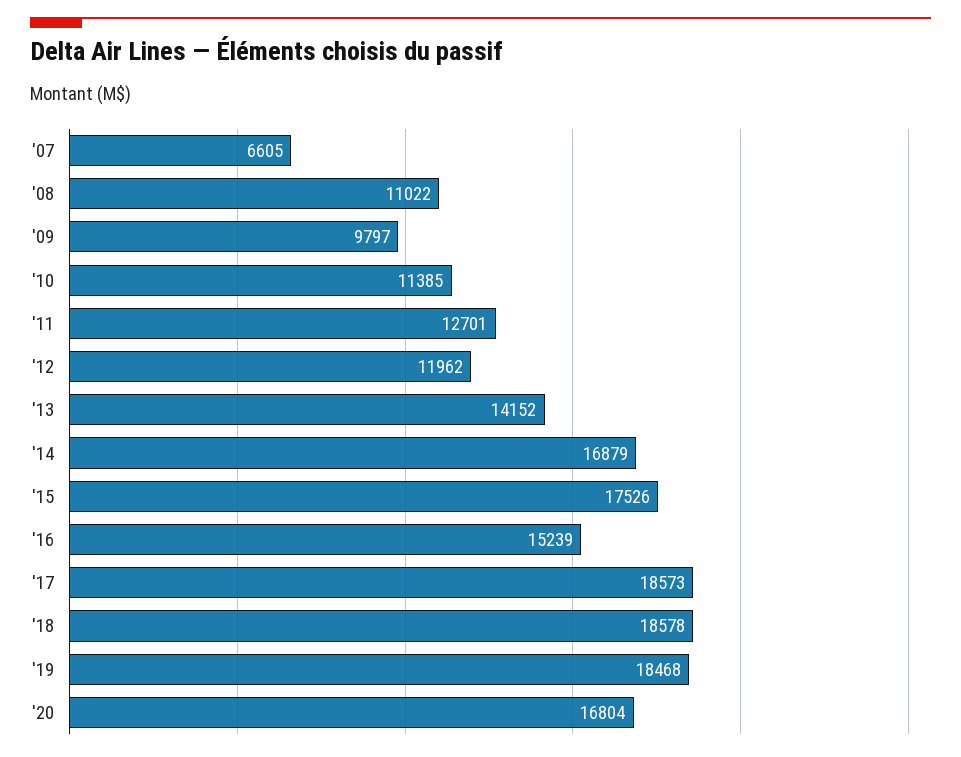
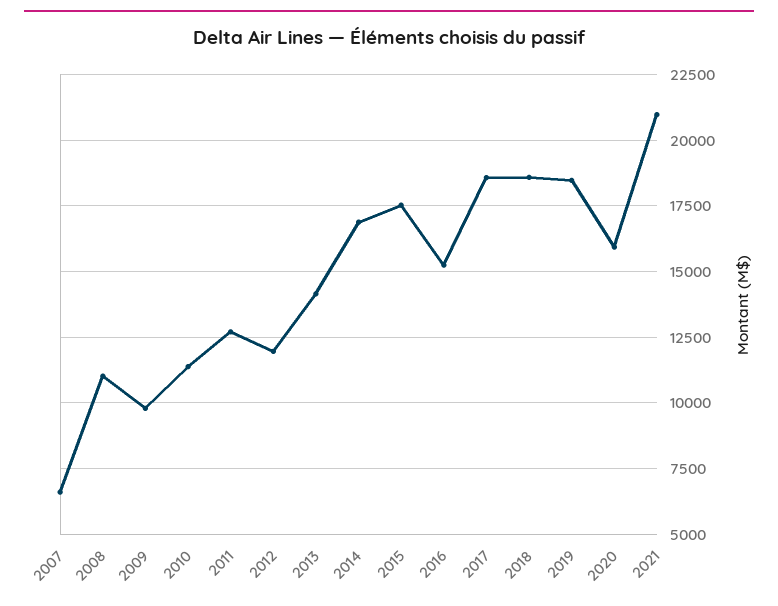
'20: 16804 -> 16000
2021: none -> 21000

